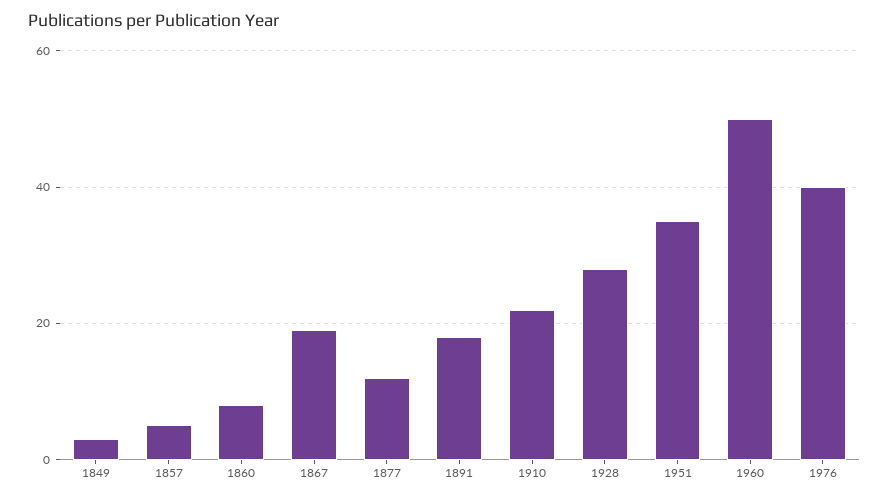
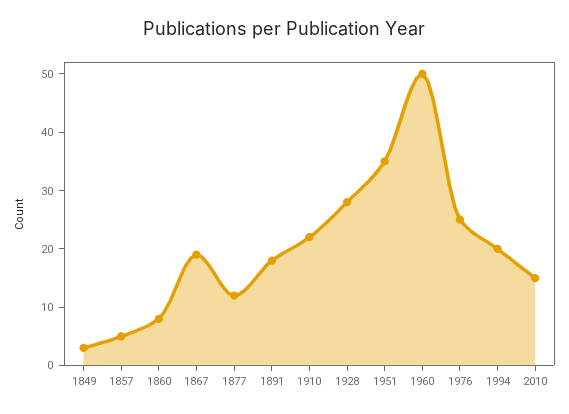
1976: 40 -> 25
1994: none -> 20
2010: none -> 15

